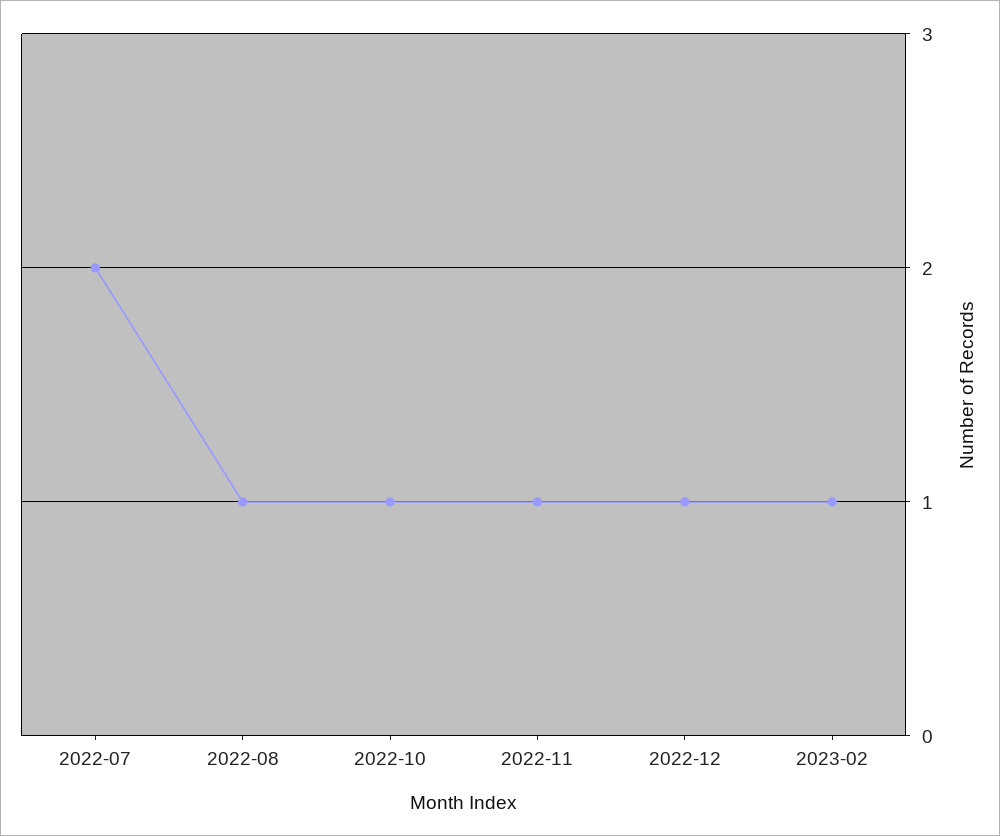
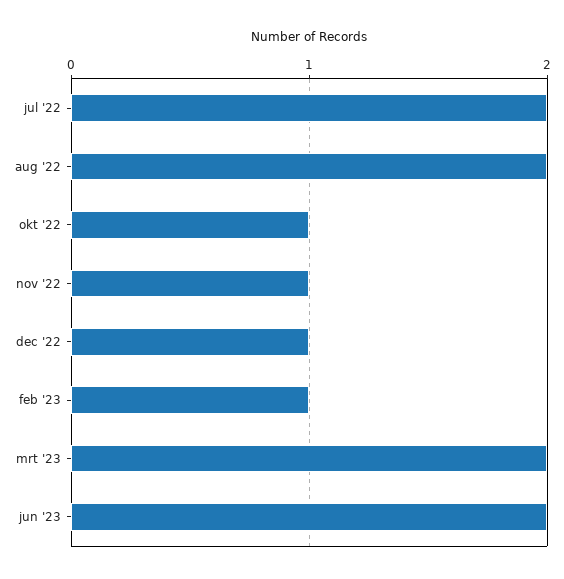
2022-08: 1 -> 2
mrt '23: none -> 2
jun '23: none -> 2

